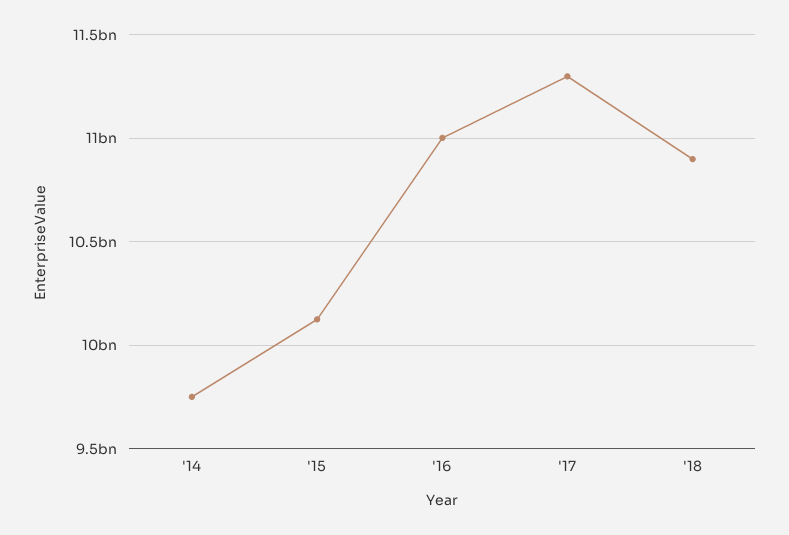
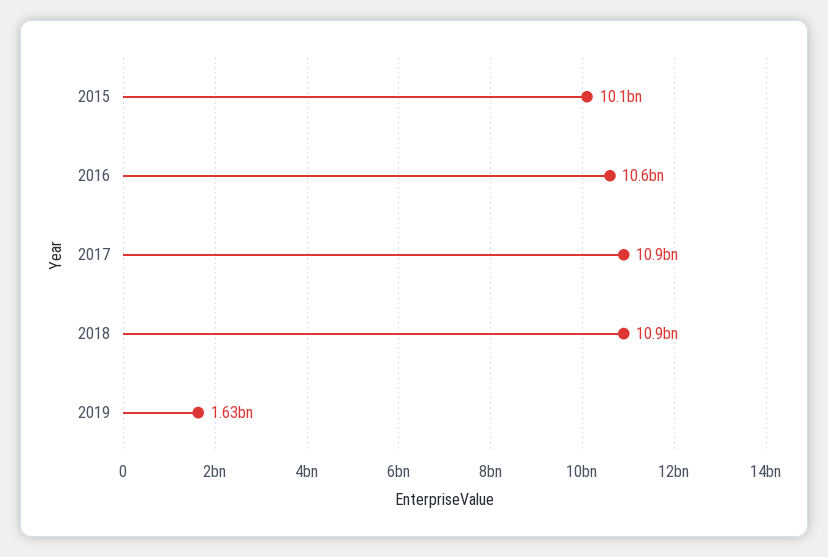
'14: 9750000000 -> none
'16: 11000000000 -> 10600000000
'17: 11300000000 -> 10900000000
2019: none -> 1630000000

